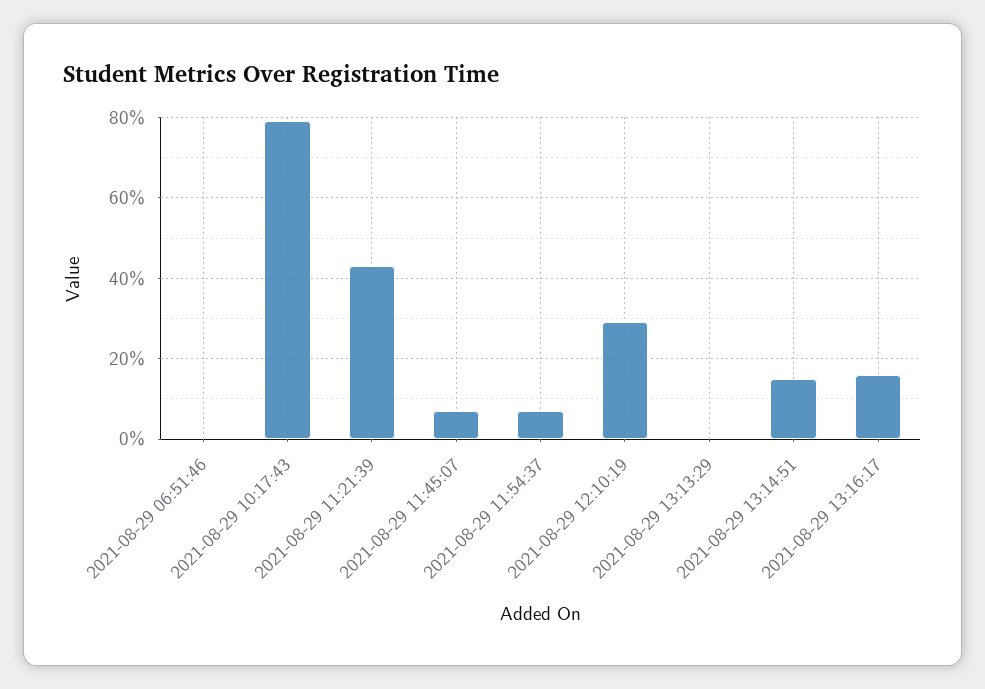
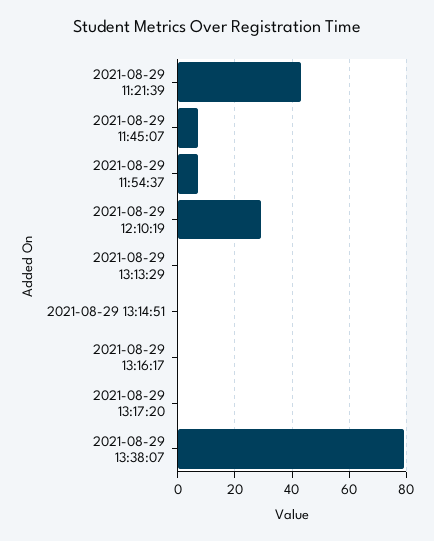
2021-08-29 06:51:46: 0 -> none
2021-08-29 10:17:43: 80 -> none
2021-08-29 13:14:51: 15 -> 0
2021-08-29 13:16:17: 15 -> 0
2021-08-29 13:17:20: none -> 0
2021-08-29 13:38:07: none -> 80

